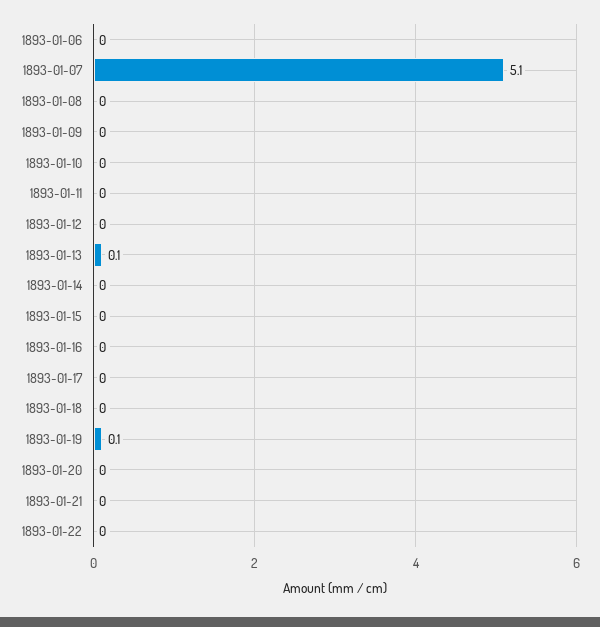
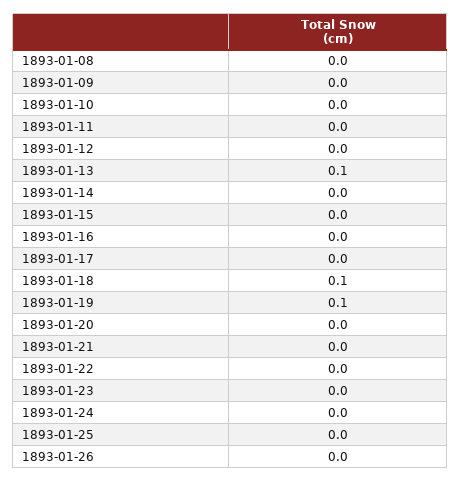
1893-01-06: 0 -> none
1893-01-07: 5.1 -> none
1893-01-18: 0 -> 0.1
1893-01-23: none -> 0
1893-01-24: none -> 0
1893-01-25: none -> 0
1893-01-26: none -> 0

